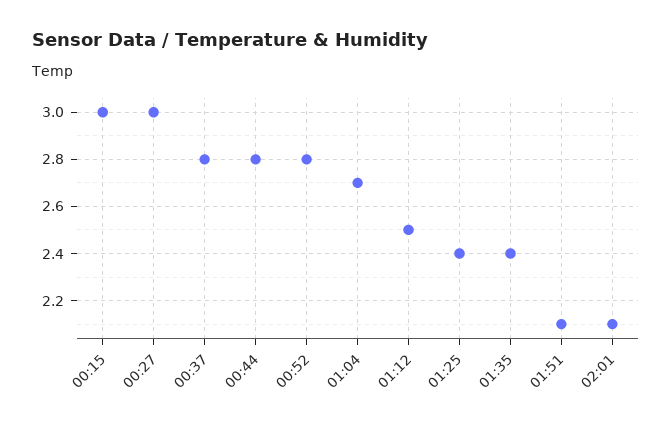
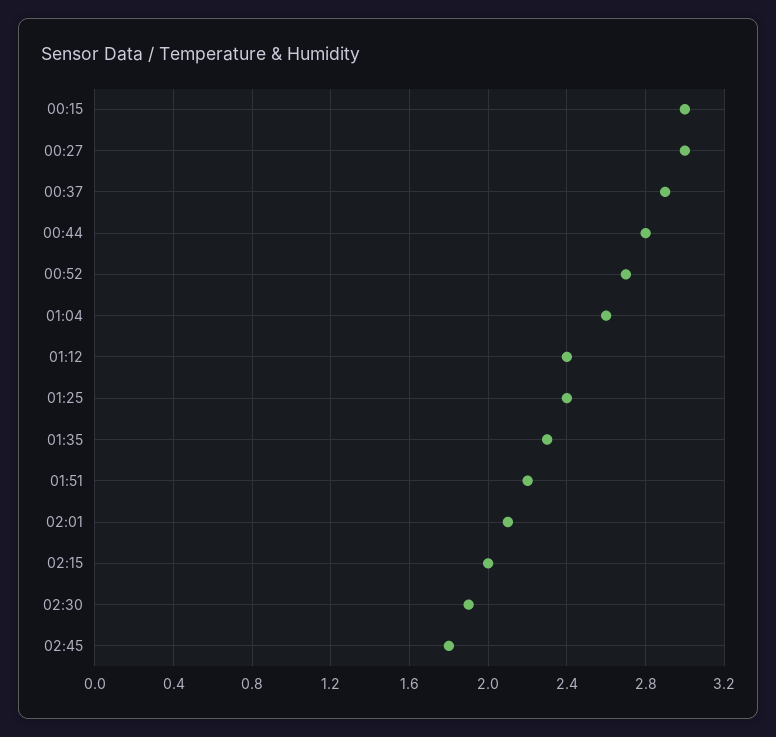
00:37: 2.8 -> 2.9
00:52: 2.8 -> 2.7
01:04: 2.7 -> 2.6
01:12: 2.5 -> 2.4
01:35: 2.4 -> 2.3
01:51: 2.1 -> 2.2
02:15: none -> 2
02:30: none -> 1.9
02:45: none -> 1.8

